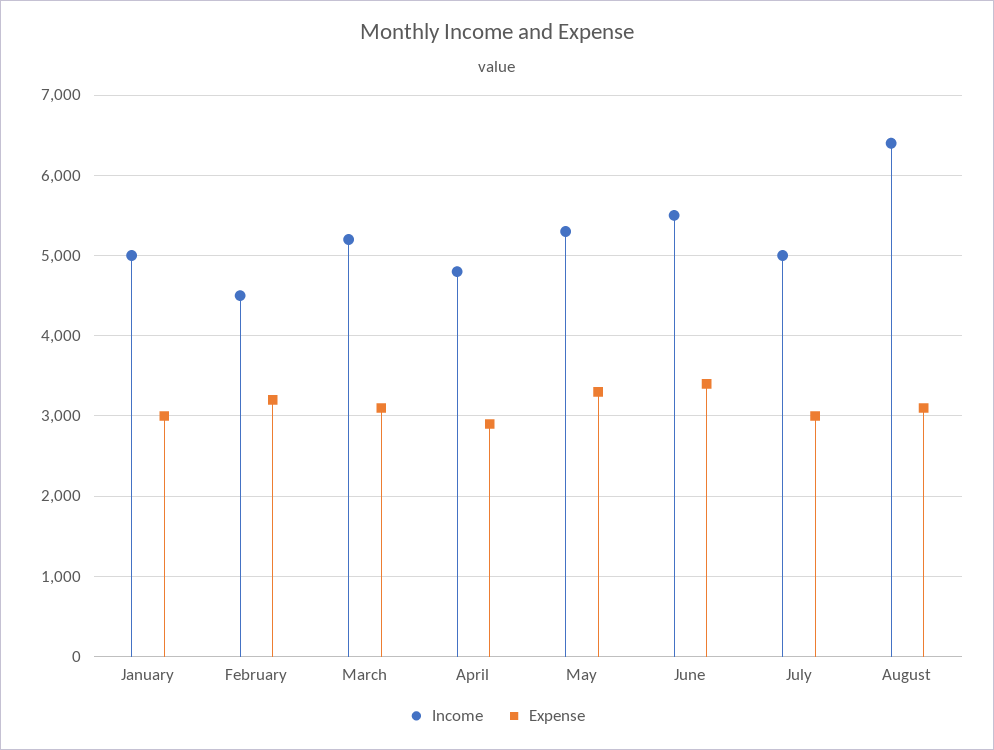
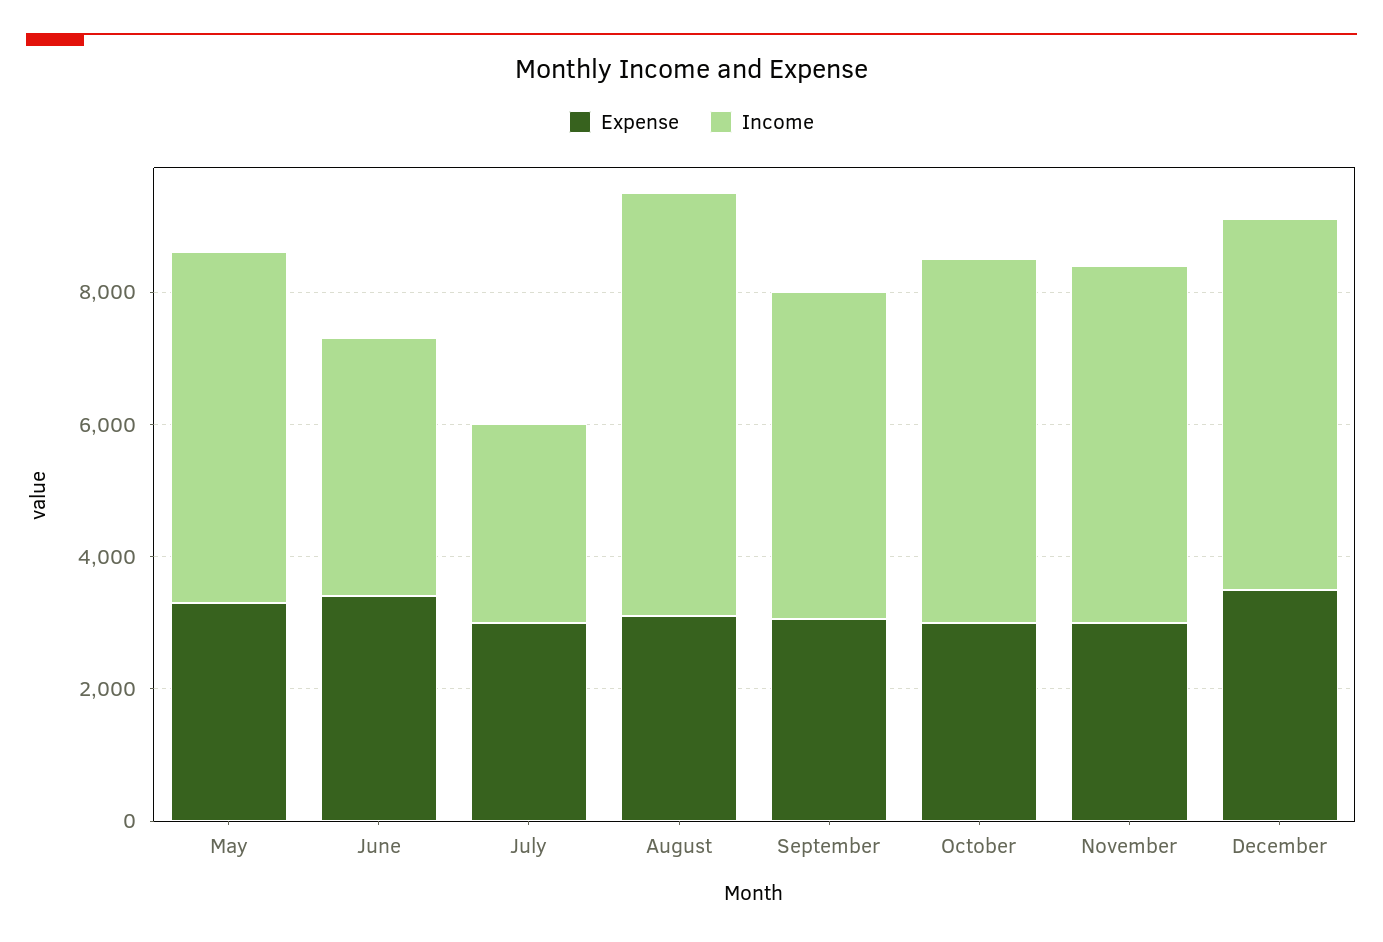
Income, January: 5000 -> none
Expense, January: 3000 -> none
Income, February: 4500 -> none
Expense, February: 3200 -> none
Income, March: 5200 -> none
Expense, March: 3100 -> none
Income, April: 4800 -> none
Expense, April: 2900 -> none
Income, June: 5500 -> 4000
Income, July: 5000 -> 3000
Expense, September: none -> 3000
Income, September: none -> 5000
Expense, October: none -> 3000
Income, October: none -> 5500
Expense, November: none -> 3000
Income, November: none -> 5500
Expense, December: none -> 3500
Income, December: none -> 5500

